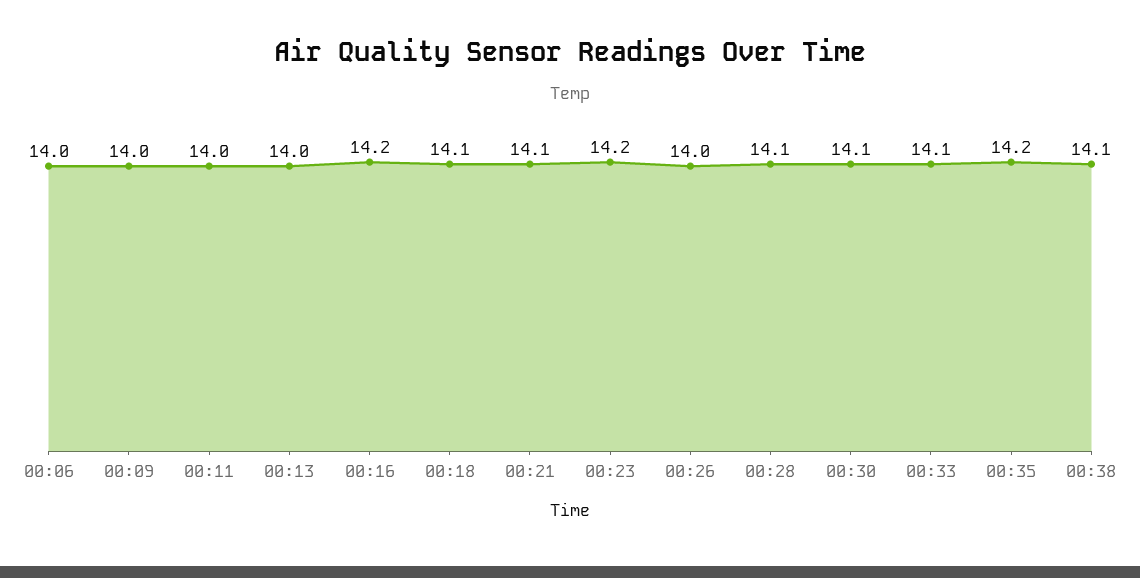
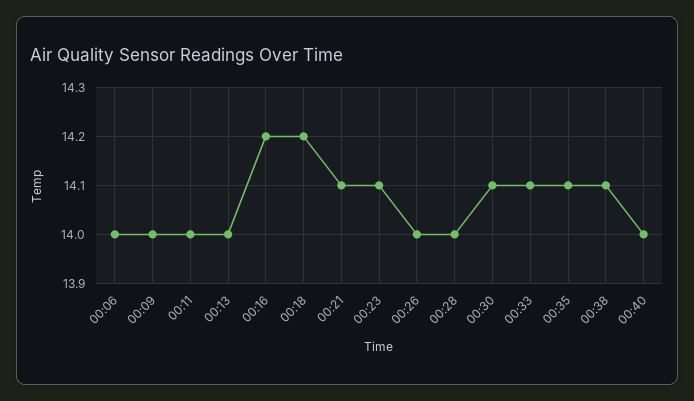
00:18: 14.1 -> 14.2
00:23: 14.2 -> 14.1
00:28: 14.1 -> 14
00:35: 14.2 -> 14.1
00:40: none -> 14

